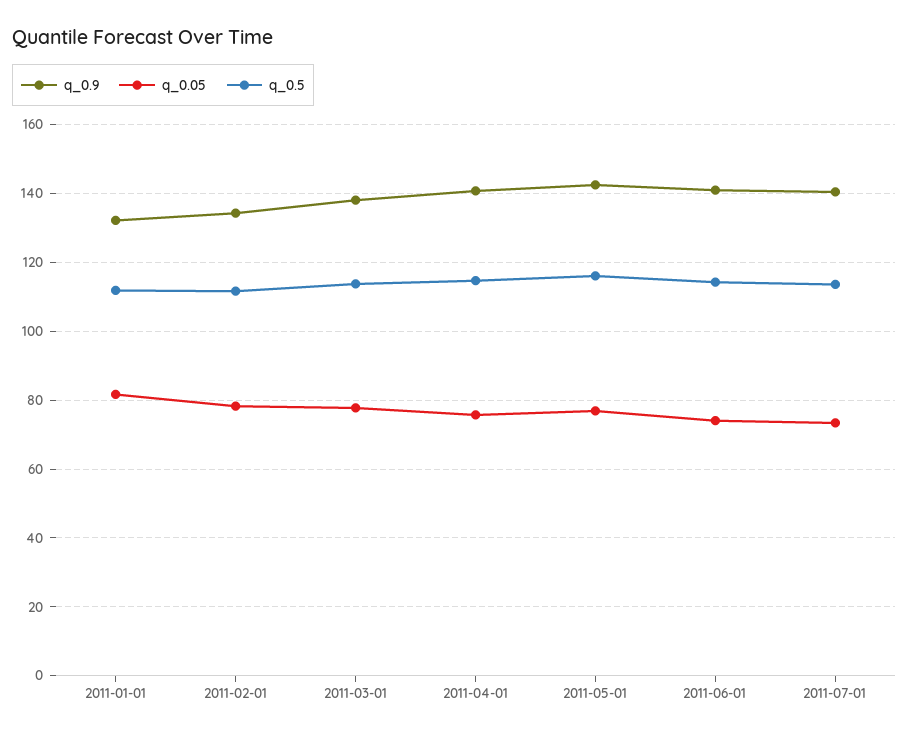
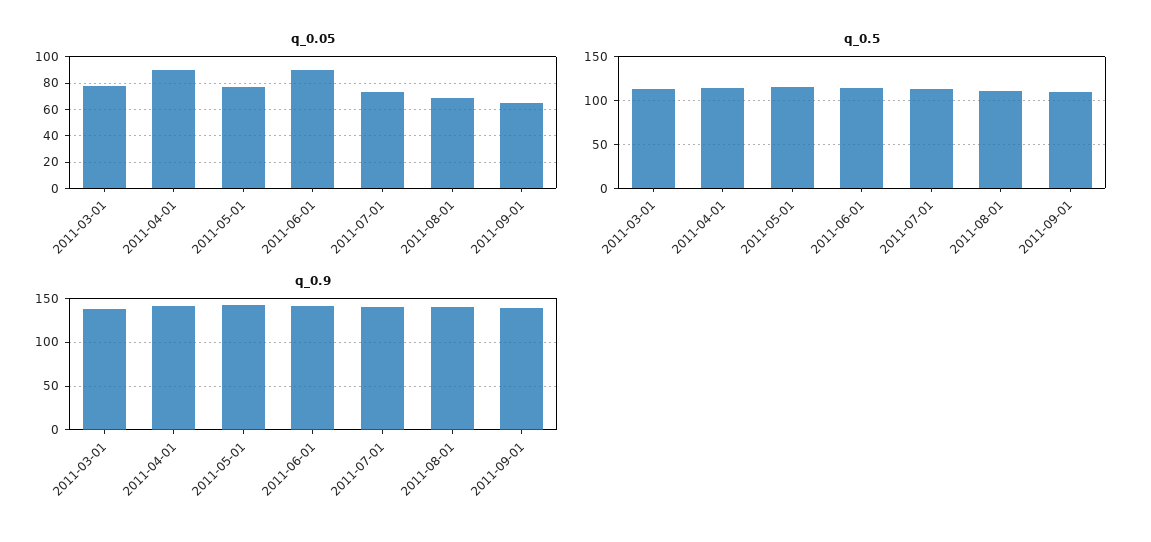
q_0.9, 2011-01-01: 132 -> none
q_0.05, 2011-01-01: 82 -> none
q_0.5, 2011-01-01: 112 -> none
q_0.9, 2011-02-01: 134 -> none
q_0.05, 2011-02-01: 78 -> none
q_0.5, 2011-02-01: 112 -> none
q_0.05, 2011-04-01: 76 -> 90
q_0.05, 2011-06-01: 74 -> 90
q_0.05, 2011-08-01: none -> 70
q_0.05, 2011-09-01: none -> 65
q_0.5, 2011-08-01: none -> 110
q_0.5, 2011-09-01: none -> 110
q_0.9, 2011-08-01: none -> 140
q_0.9, 2011-09-01: none -> 140

